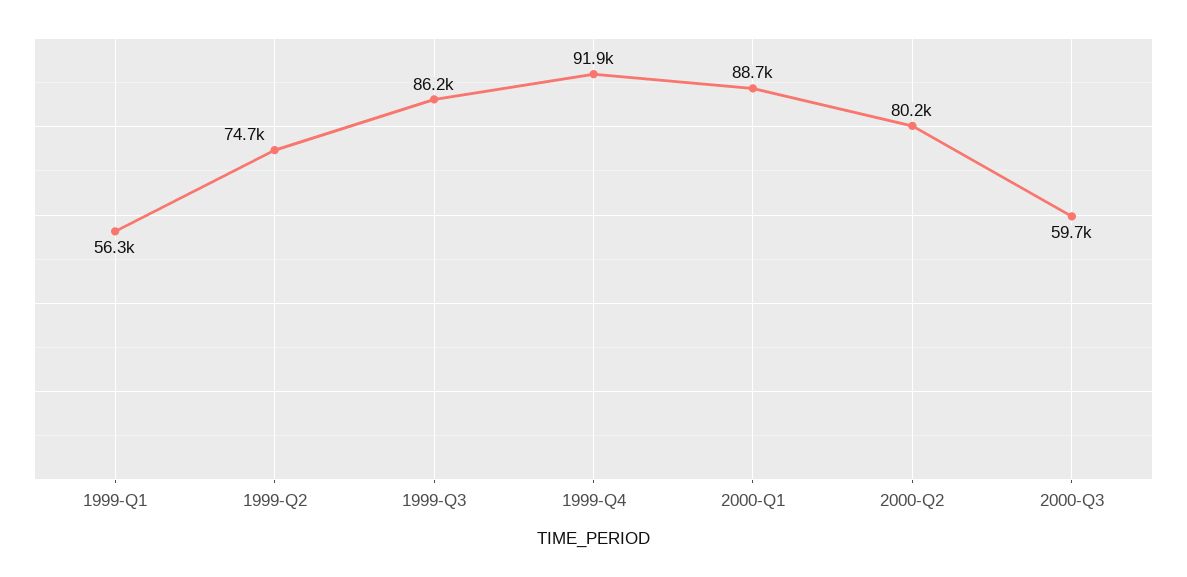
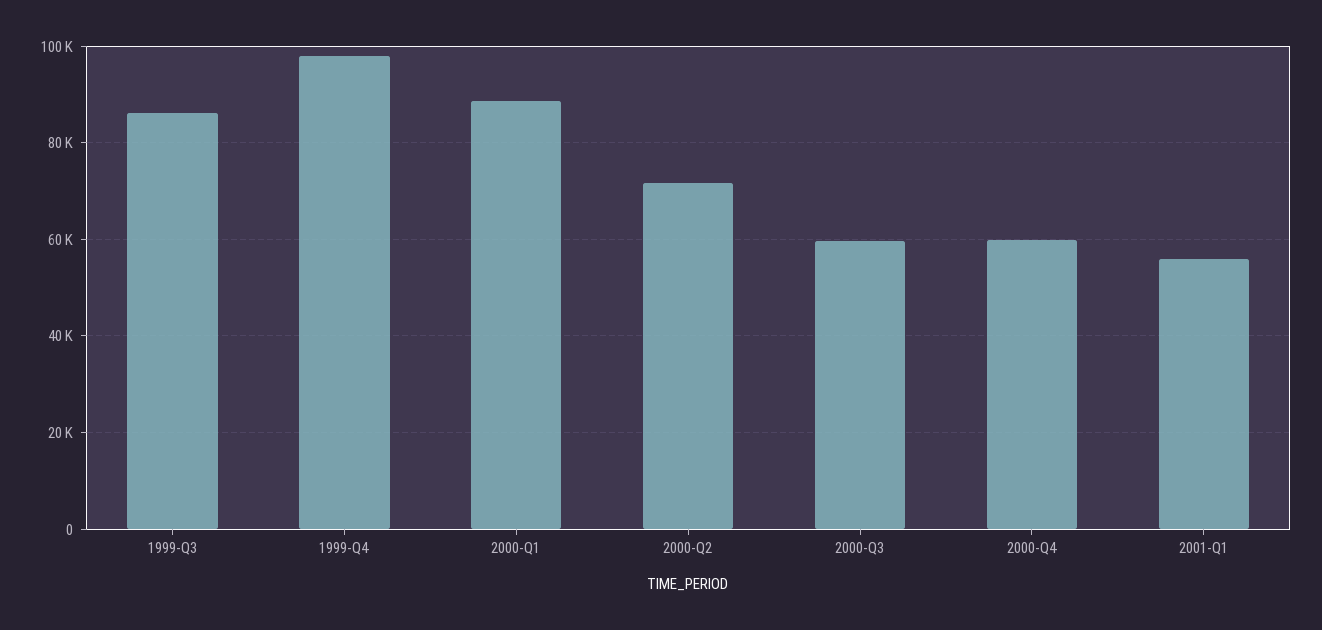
1999-Q1: 56300 -> none
1999-Q2: 74700 -> none
1999-Q4: 91900 -> 98000
2000-Q2: 80200 -> 72000
2000-Q4: none -> 60000
2001-Q1: none -> 56000

